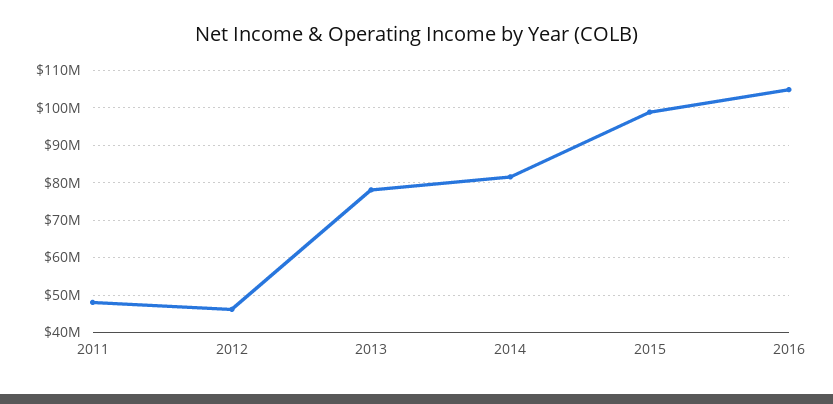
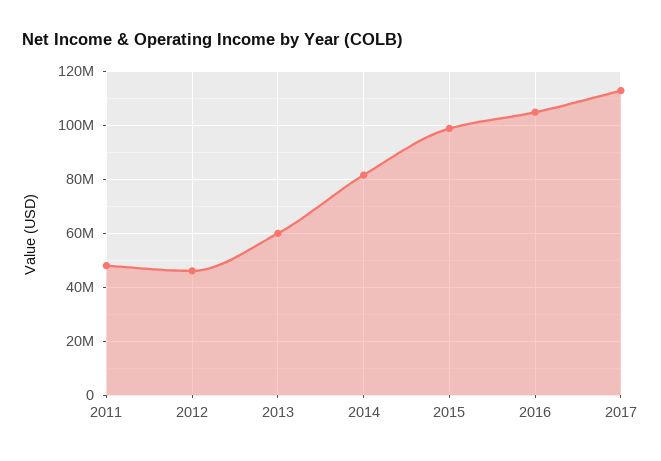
2013: 78000000 -> 60000000
2017: none -> 112500000

